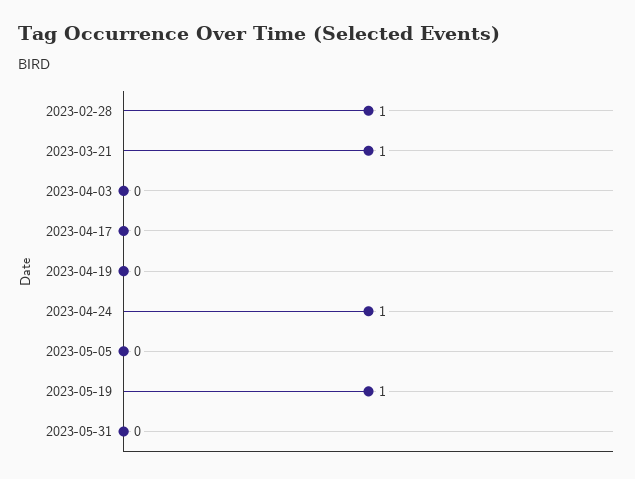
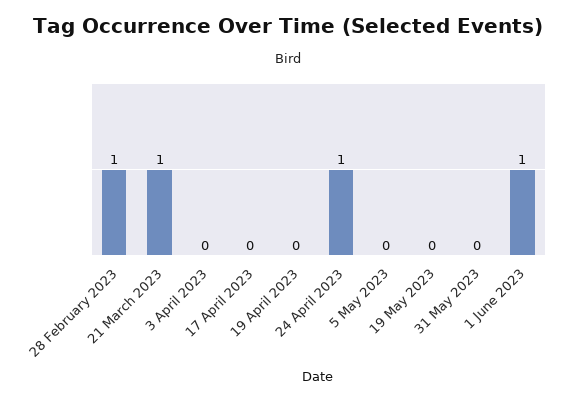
2023-05-19: 1 -> 0
1 June 2023: none -> 1

